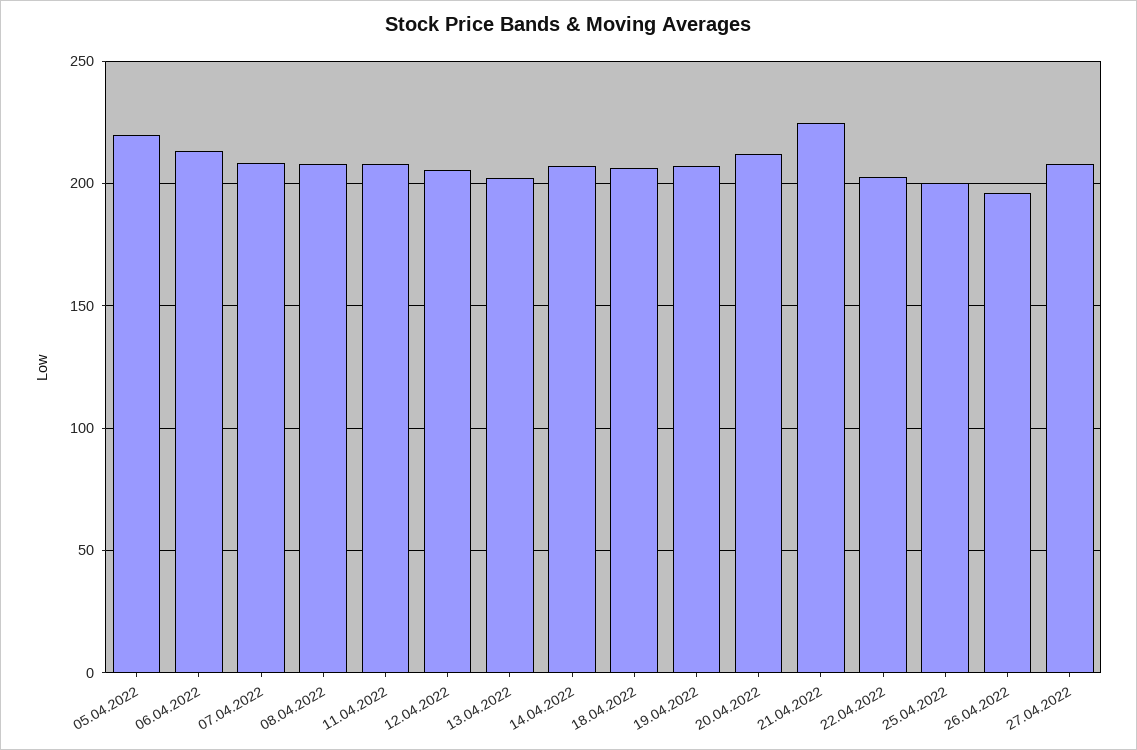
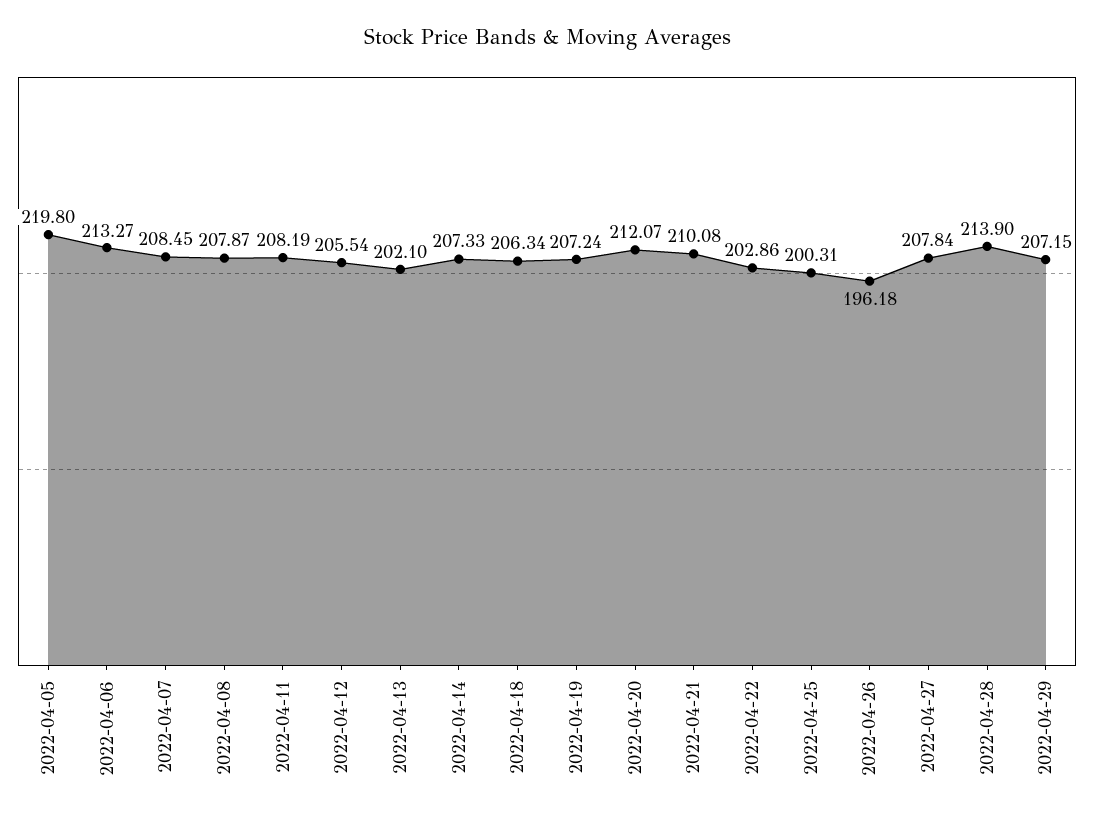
21.04.2022: 225 -> 210.08
2022-04-28: none -> 213.9
2022-04-29: none -> 207.15

